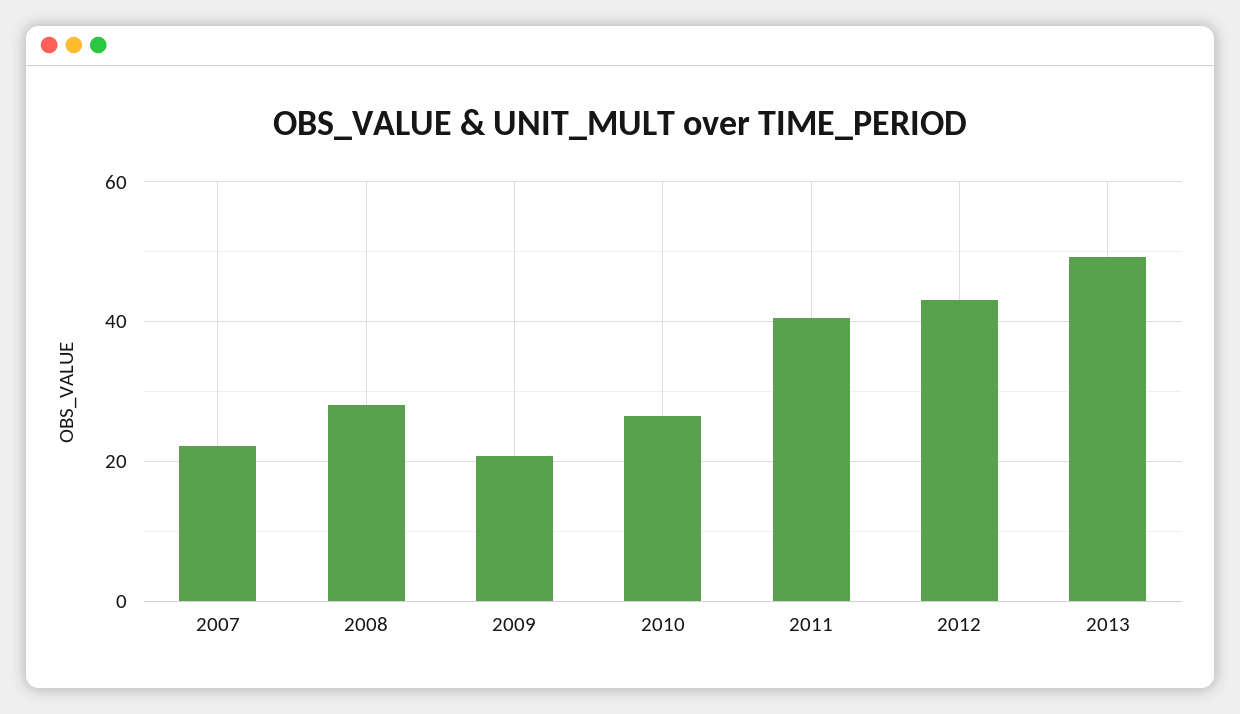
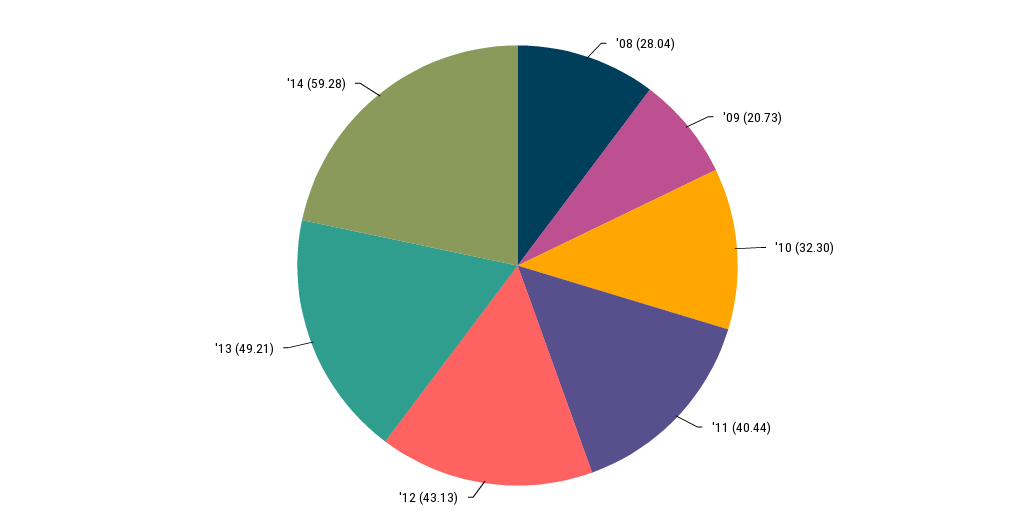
2007: 22 -> none
2010: 26 -> 32.3
'14: none -> 59.28

